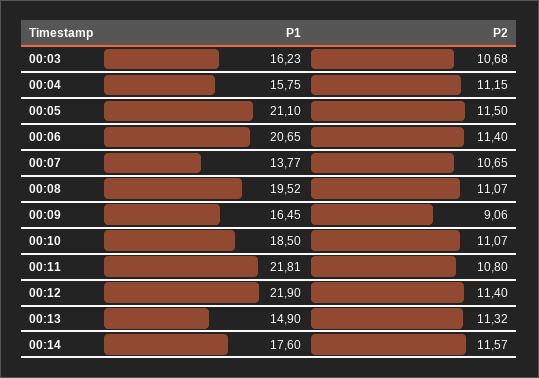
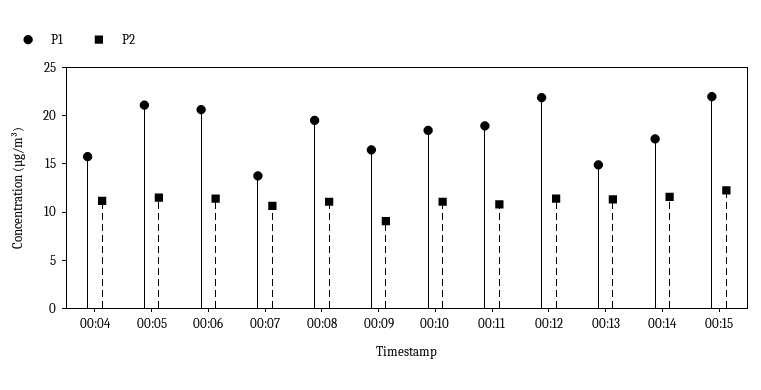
P1, 00:03: 16.23 -> none
P2, 00:03: 10.68 -> none
P1, 00:11: 21.81 -> 19
P1, 00:15: none -> 22
P2, 00:15: none -> 12

